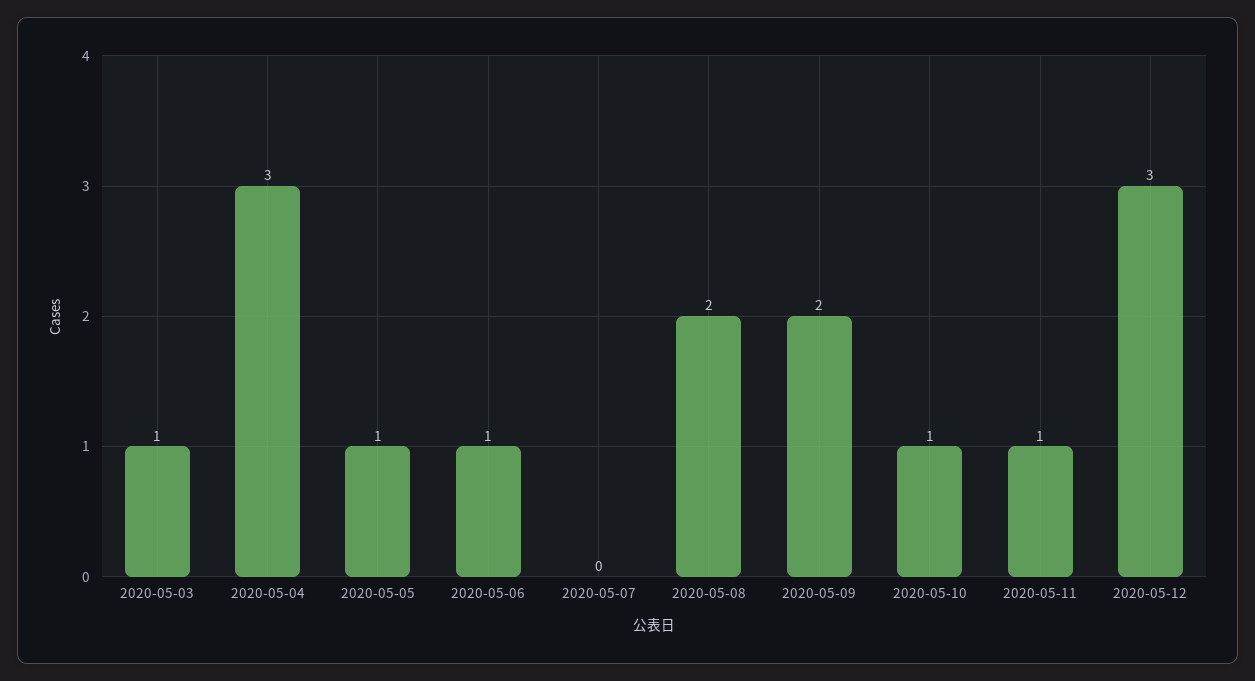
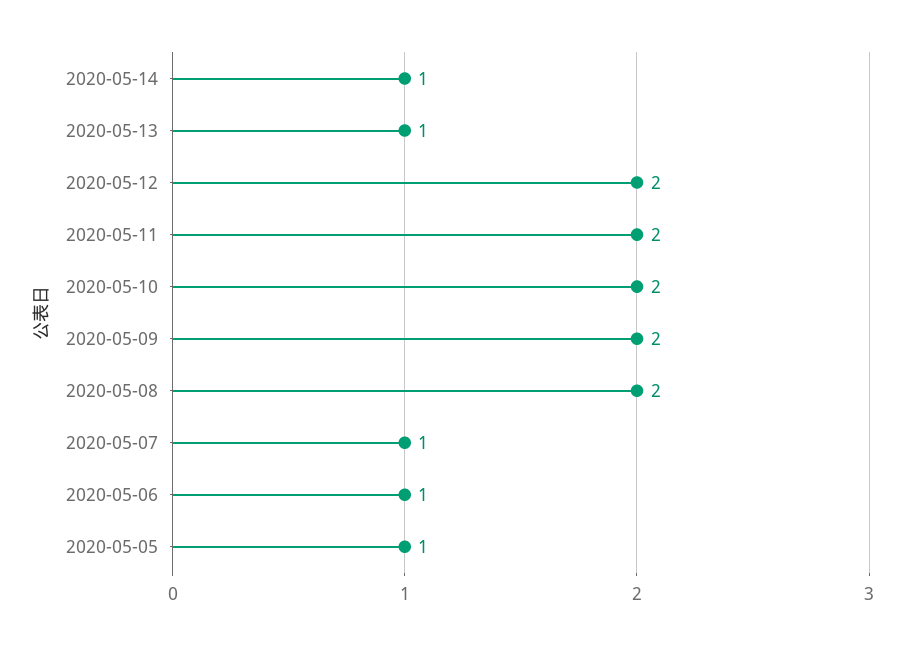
2020-05-03: 1 -> none
2020-05-04: 3 -> none
2020-05-07: 0 -> 1
2020-05-10: 1 -> 2
2020-05-11: 1 -> 2
2020-05-12: 3 -> 2
2020-05-14: none -> 1
2020-05-13: none -> 1

